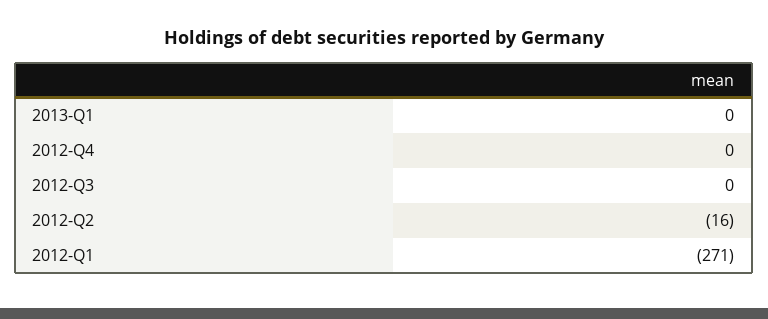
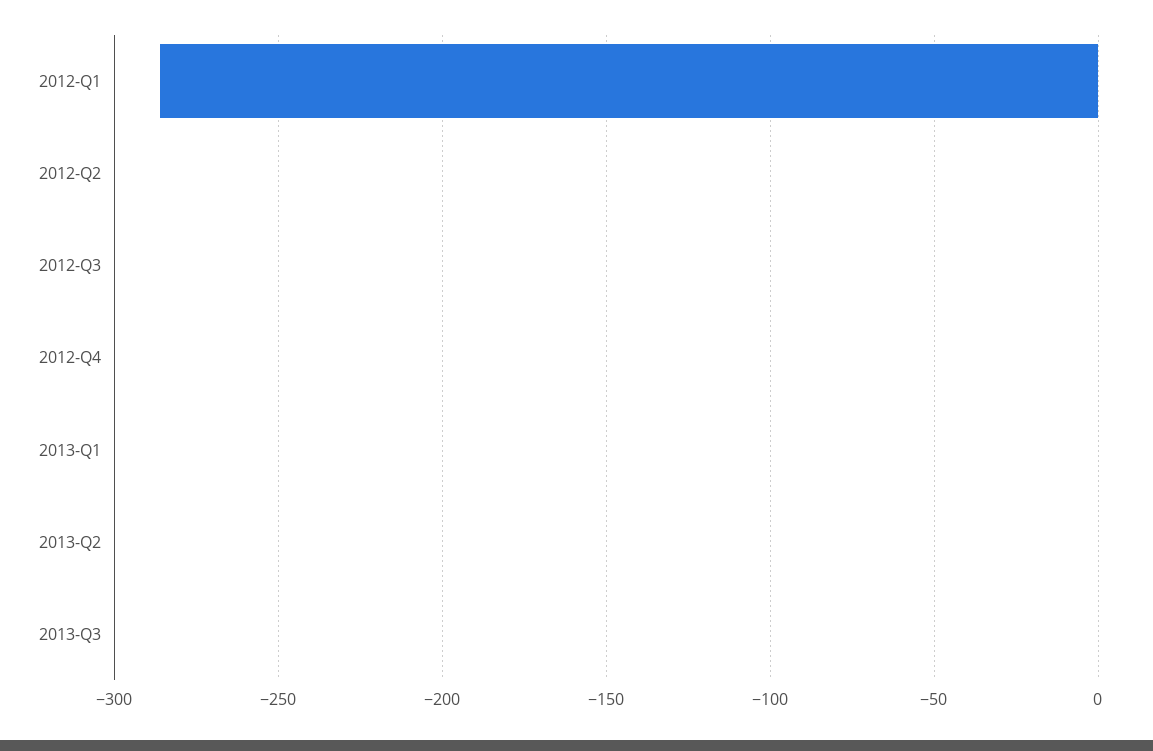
2012-Q2: -16 -> 0
2012-Q1: -271 -> -285
2013-Q2: none -> 0
2013-Q3: none -> 0

